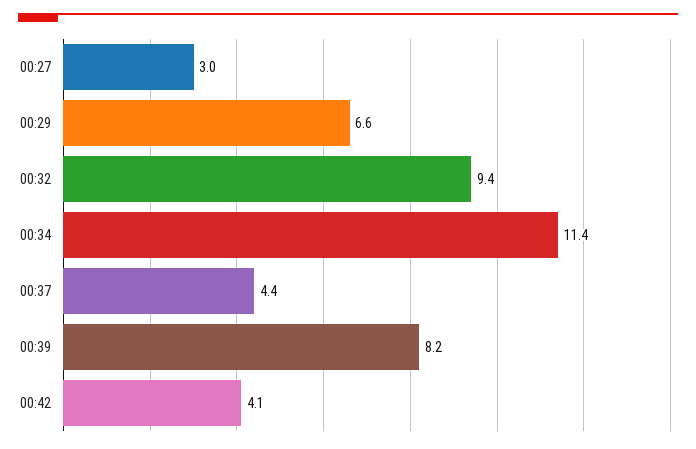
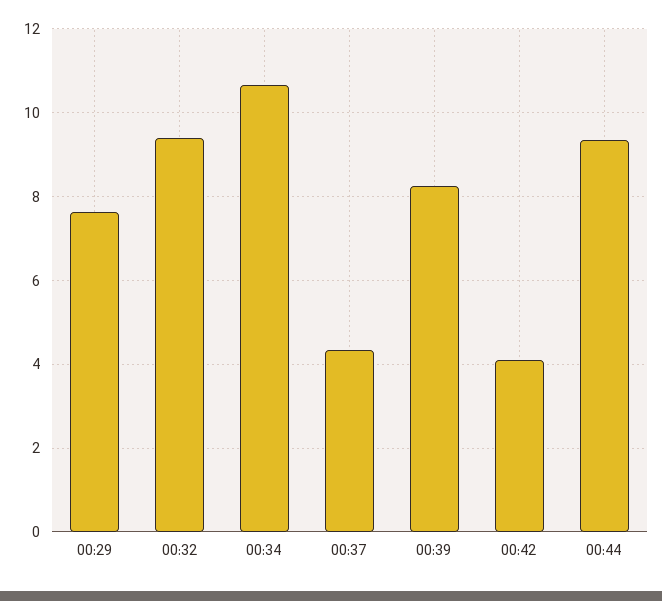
00:27: 3 -> none
00:29: 6.6 -> 7.6
00:34: 11.4 -> 10.6
00:44: none -> 9.4

